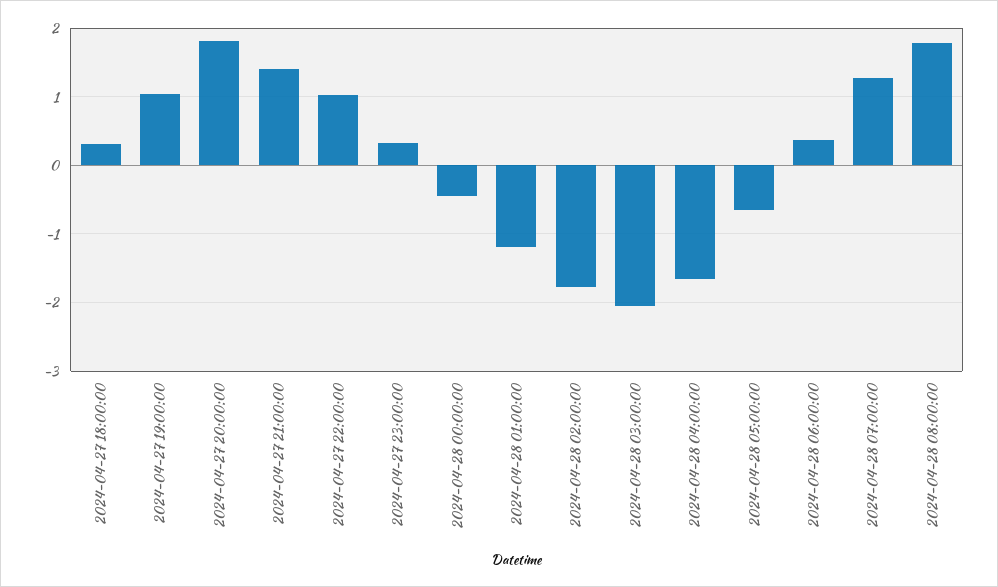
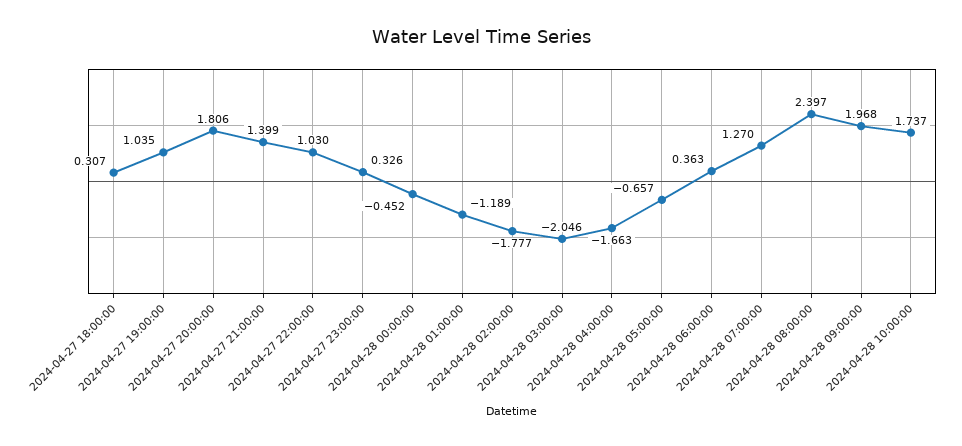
2024-04-28 08:00:00: 1.8 -> 2.397
2024-04-28 09:00:00: none -> 1.968
2024-04-28 10:00:00: none -> 1.737

